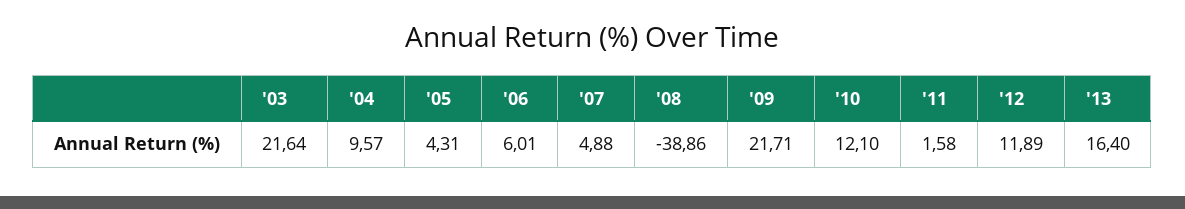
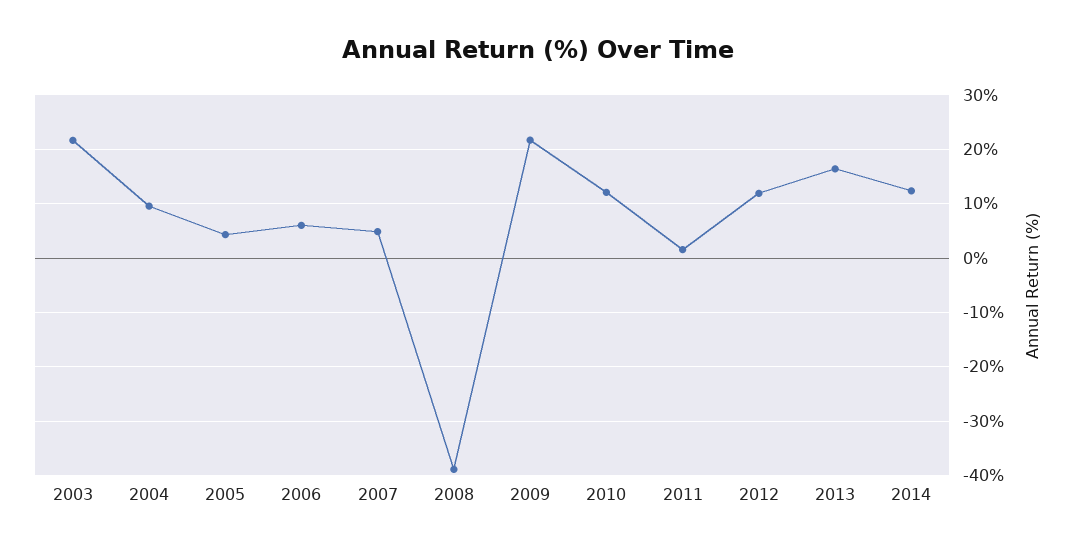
2014: none -> 12

